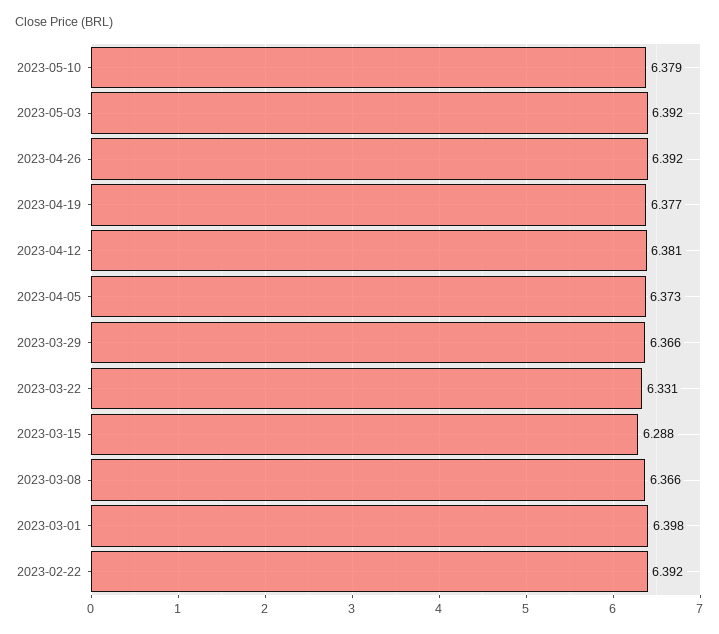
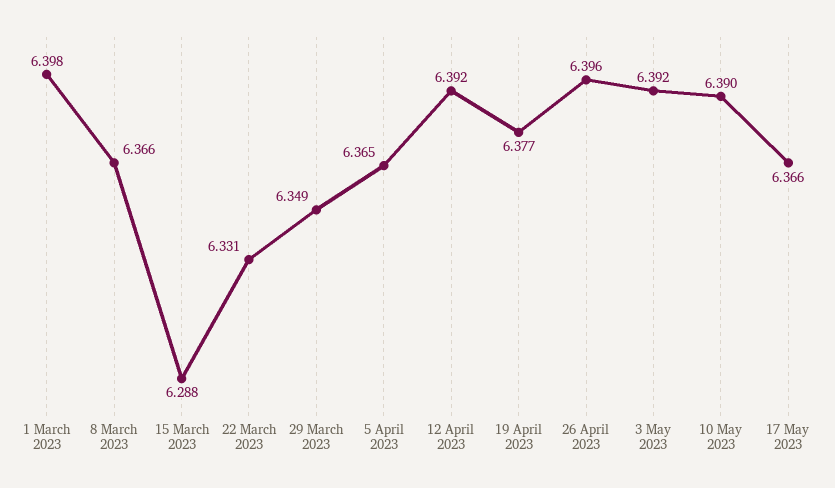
2023-05-10: 6.379 -> 6.39
2023-04-26: 6.392 -> 6.396
2023-04-12: 6.381 -> 6.392
2023-04-05: 6.373 -> 6.365
2023-03-29: 6.366 -> 6.349
2023-02-22: 6.392 -> none
17 May 2023: none -> 6.366

